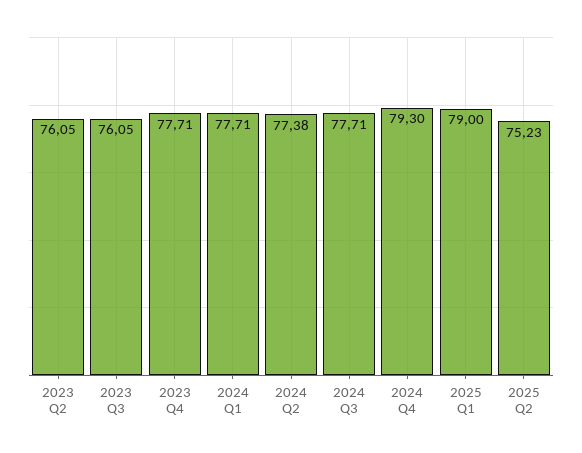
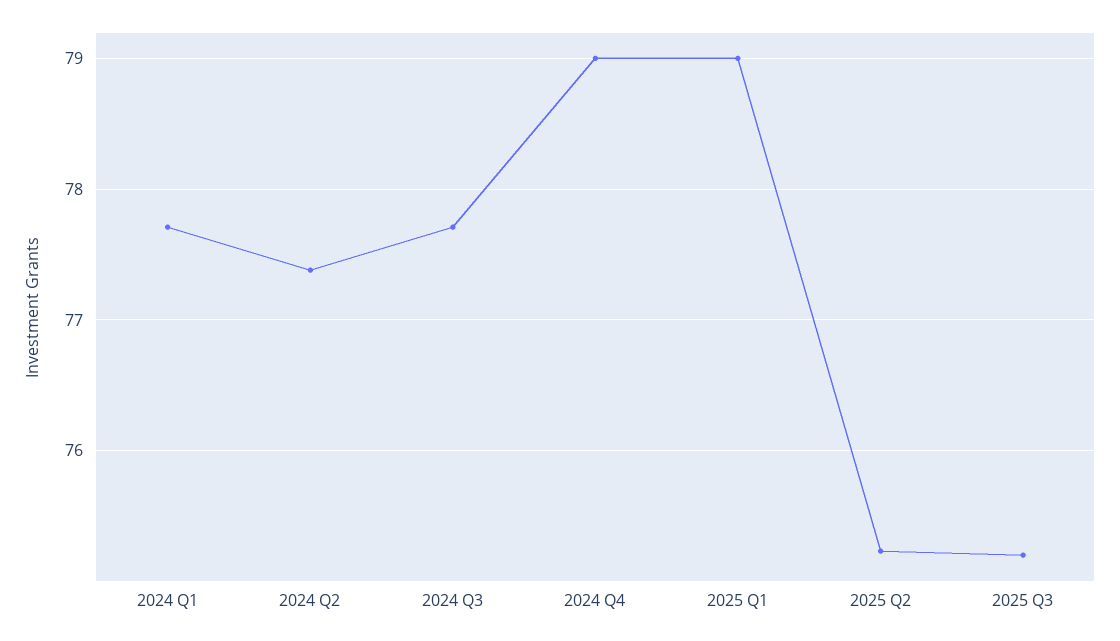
2023 Q2: 76.05 -> none
2023 Q3: 76.05 -> none
2023 Q4: 77.71 -> none
2024 Q4: 79.3 -> 79
2025 Q3: none -> 75.2

